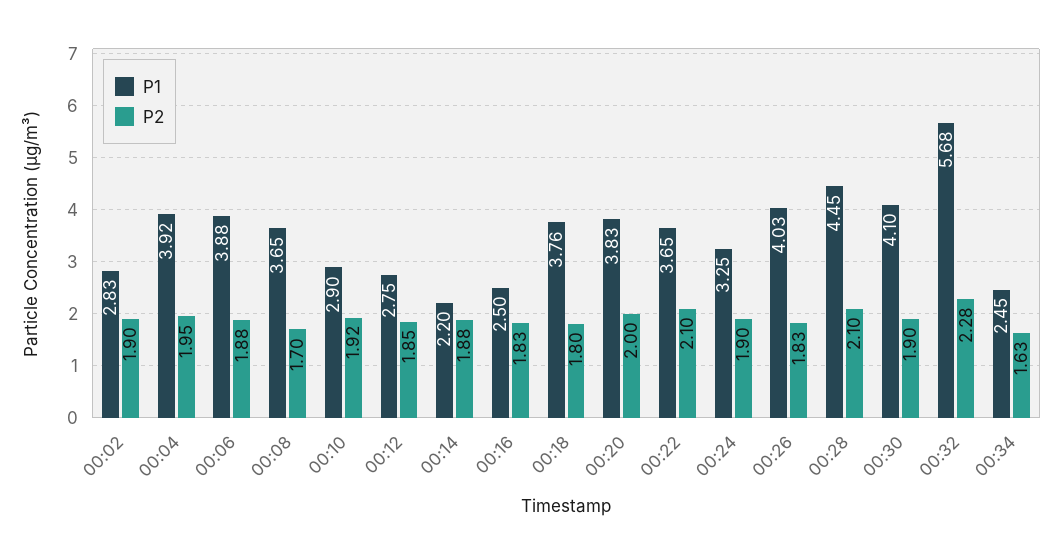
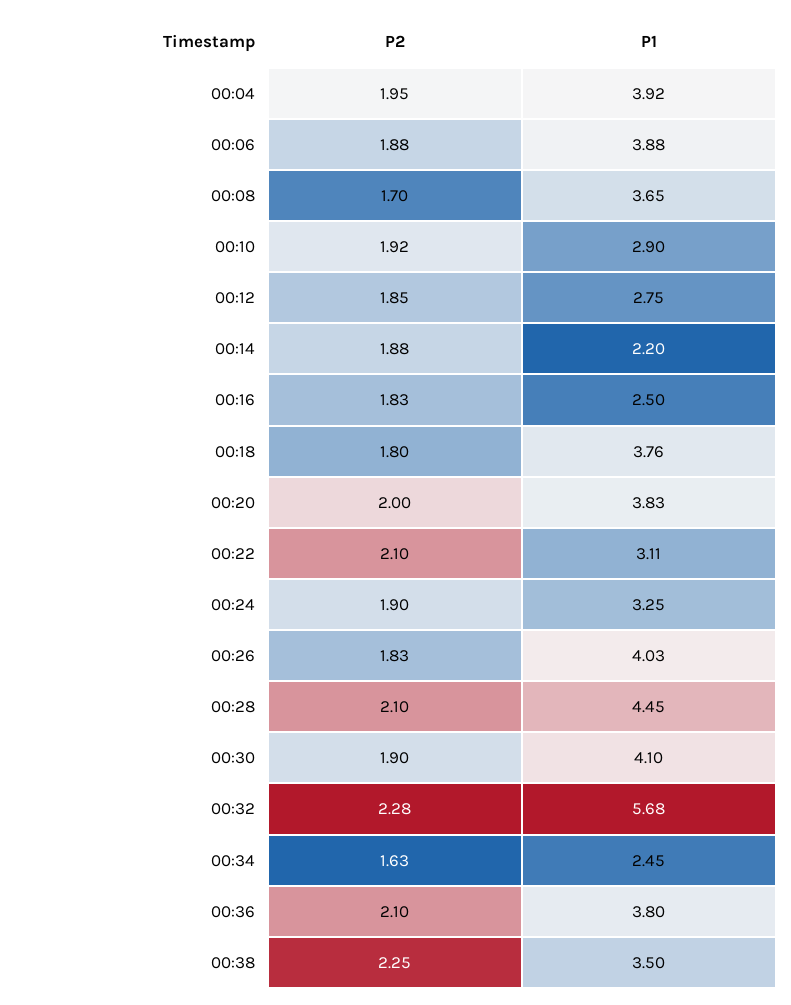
P1, 00:02: 2.83 -> none
P2, 00:02: 1.9 -> none
P1, 00:22: 3.65 -> 3.11
P2, 00:36: none -> 2.1
P1, 00:36: none -> 3.8
P2, 00:38: none -> 2.25
P1, 00:38: none -> 3.5

